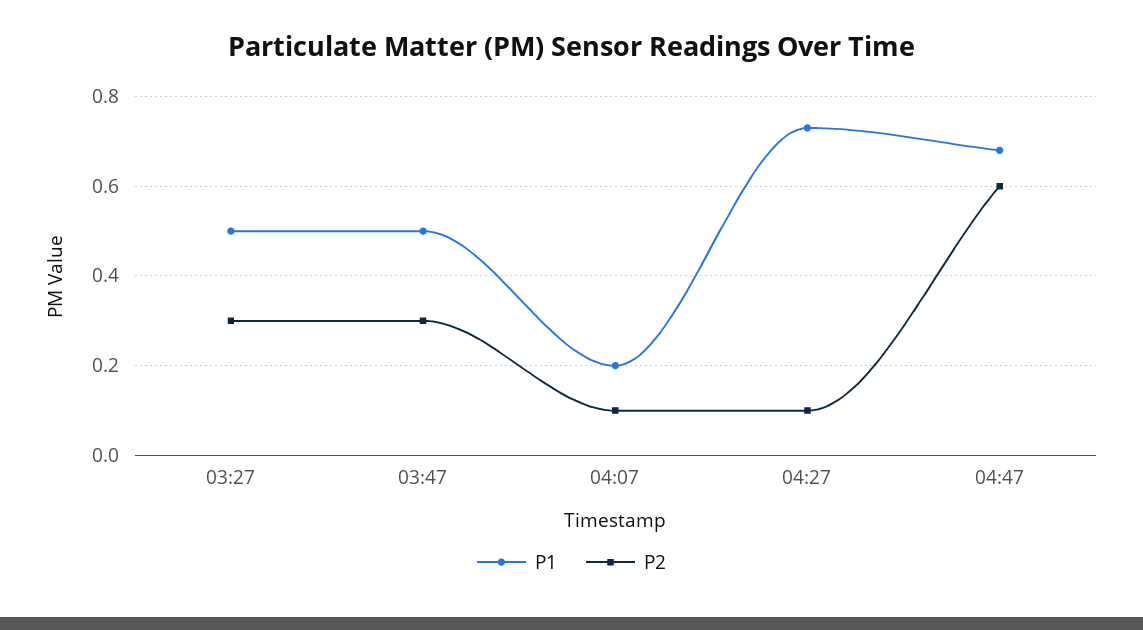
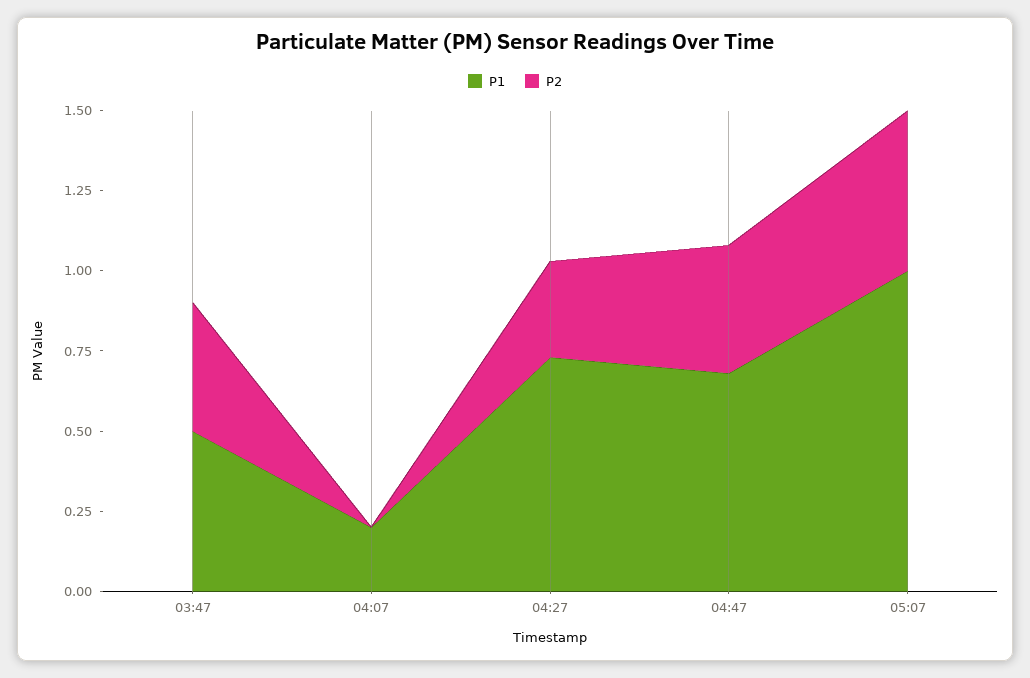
P1, 03:27: 0.5 -> none
P2, 03:27: 0.3 -> none
P2, 03:47: 0.3 -> 0.4
P2, 04:07: 0.1 -> 0
P2, 04:27: 0.1 -> 0.3
P2, 04:47: 0.6 -> 0.4
P1, 05:07: none -> 1
P2, 05:07: none -> 0.5

